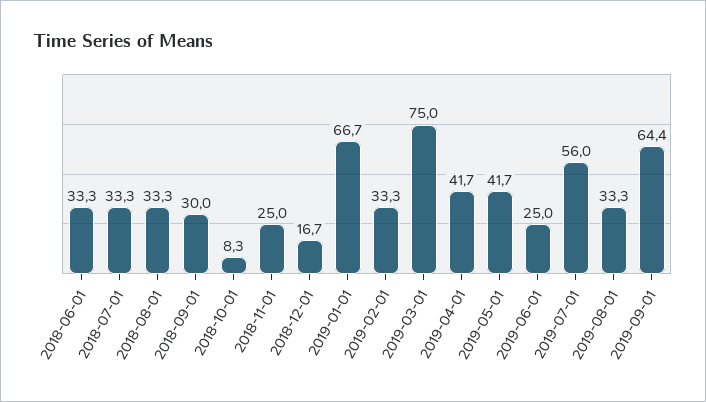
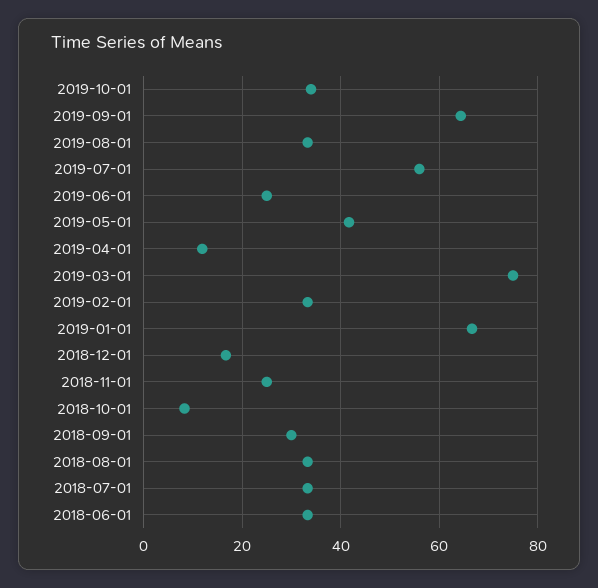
2019-04-01: 41.7 -> 12
2019-10-01: none -> 34

